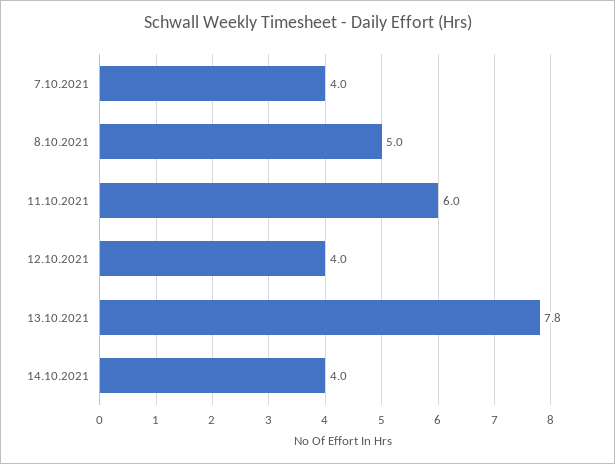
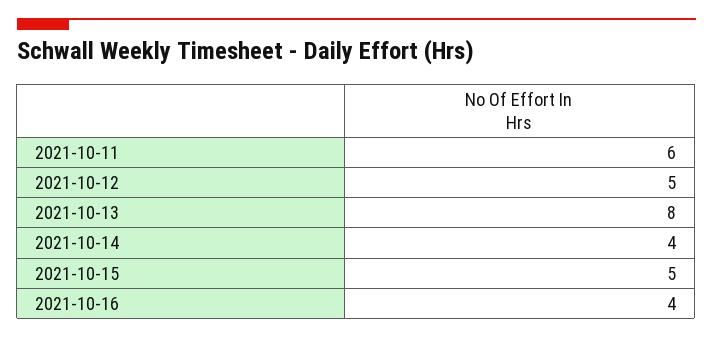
7.10.2021: 4 -> none
8.10.2021: 5 -> none
12.10.2021: 4 -> 5
13.10.2021: 7.8 -> 8
2021-10-15: none -> 5
2021-10-16: none -> 4

